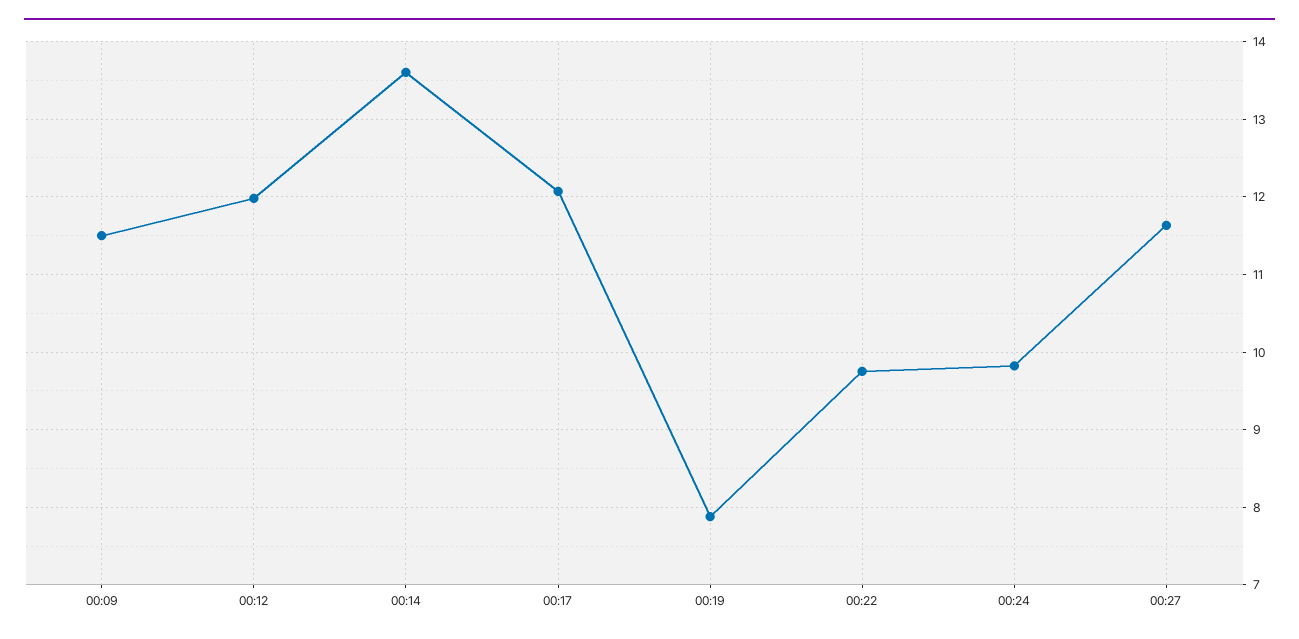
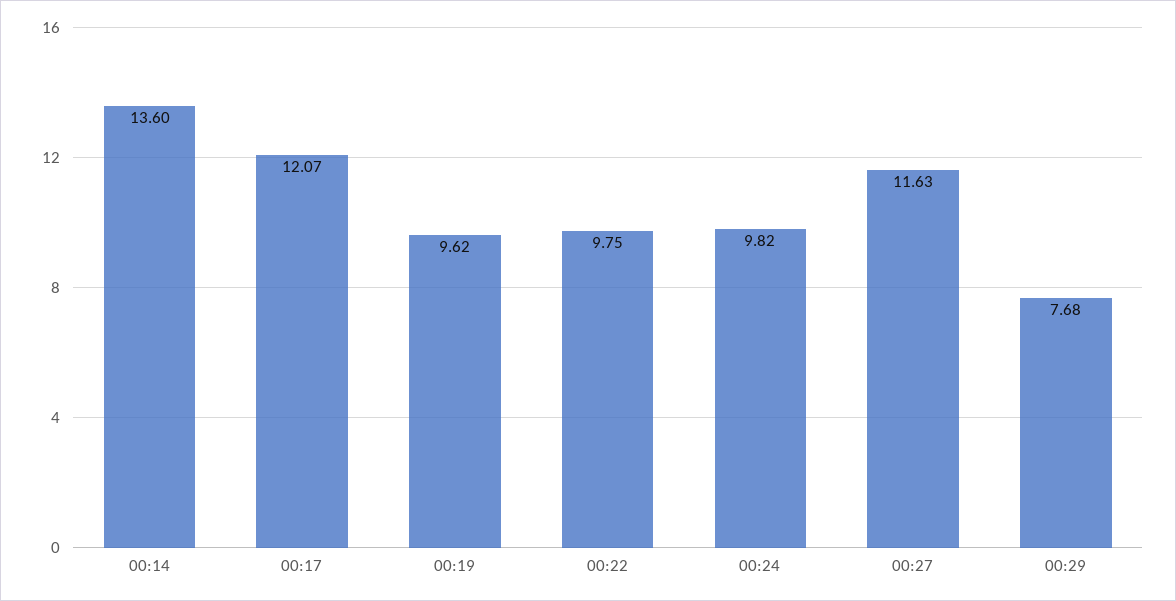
00:09: 11.5 -> none
00:12: 12 -> none
00:19: 7.9 -> 9.62
00:29: none -> 7.68

